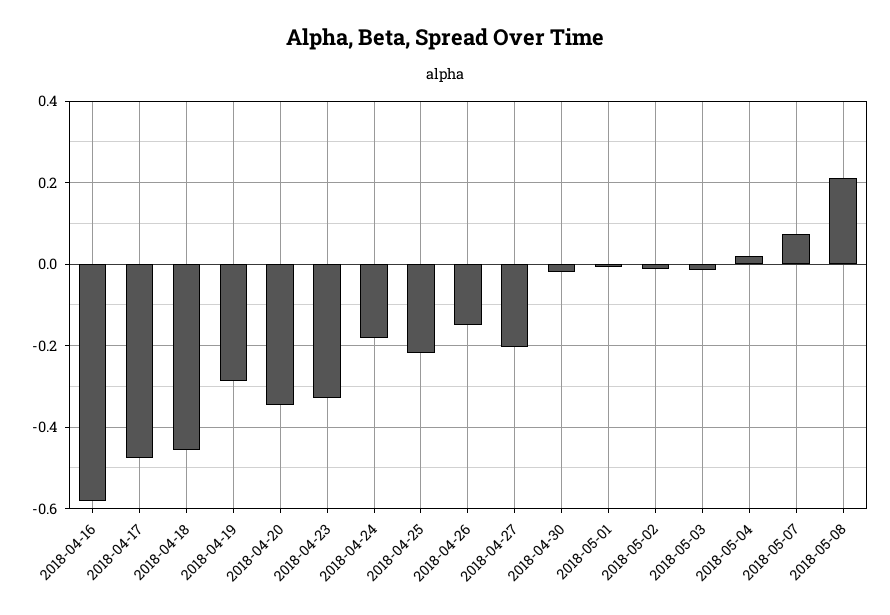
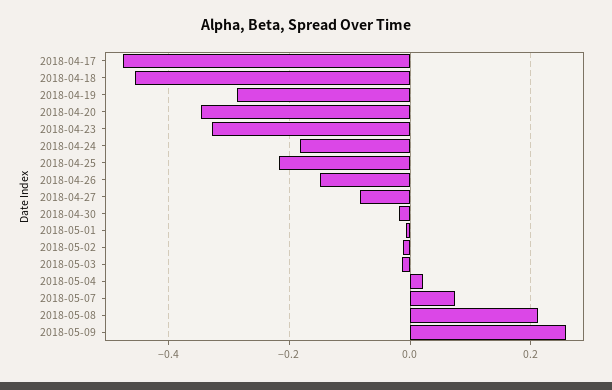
2018-04-16: -0.58 -> none
2018-04-27: -0.2 -> -0.08
2018-05-09: none -> 0.26

